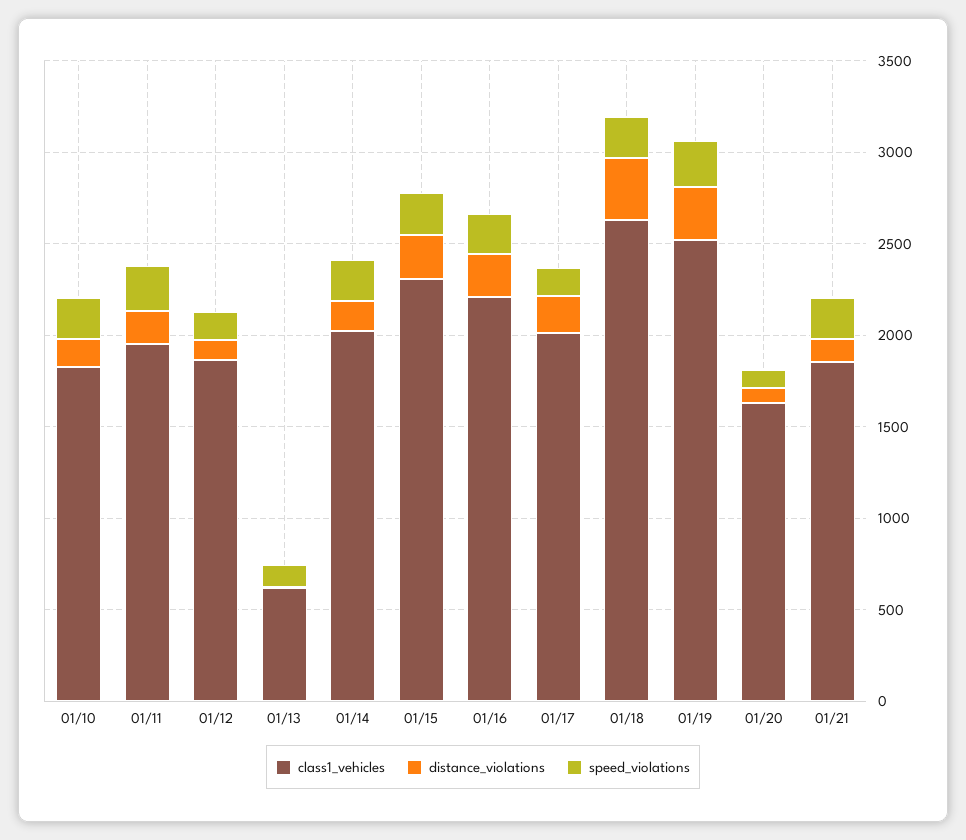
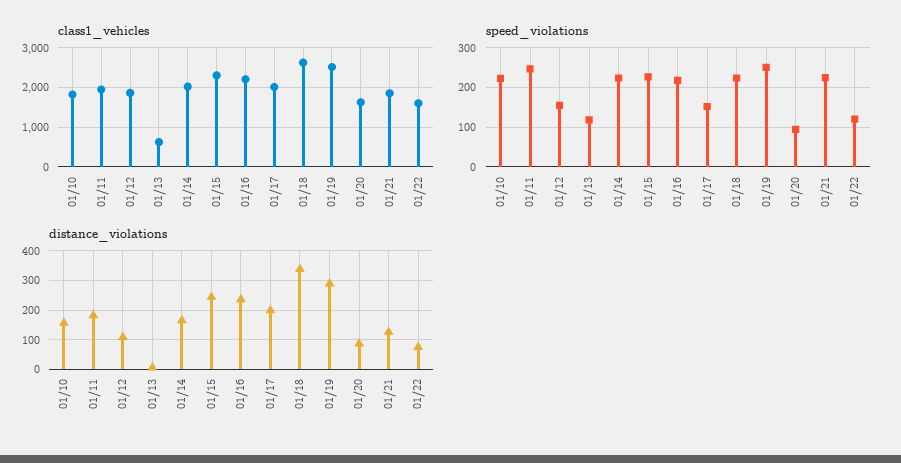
class1_vehicles, 01/22: none -> 1600
speed_violations, 01/22: none -> 120
distance_violations, 01/22: none -> 75

